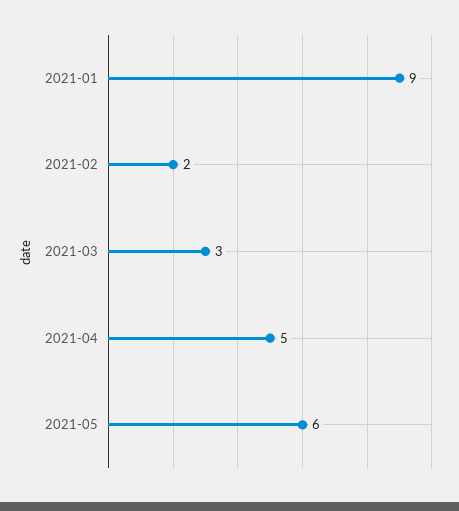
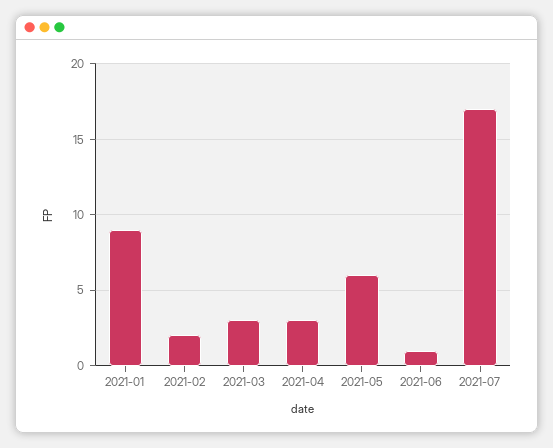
2021-04: 5 -> 3
2021-06: none -> 1
2021-07: none -> 17

